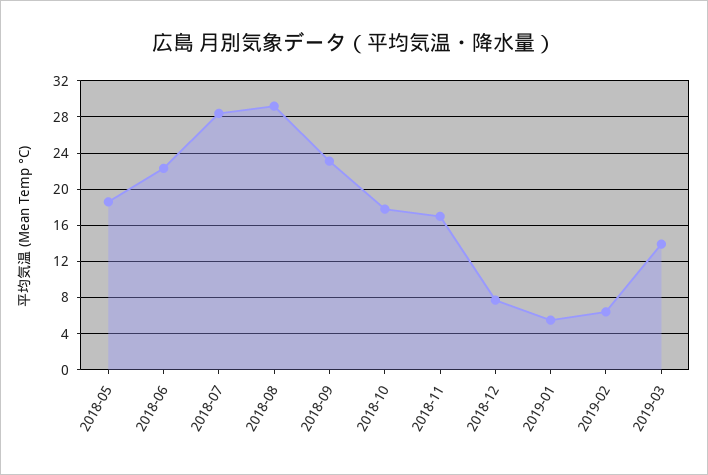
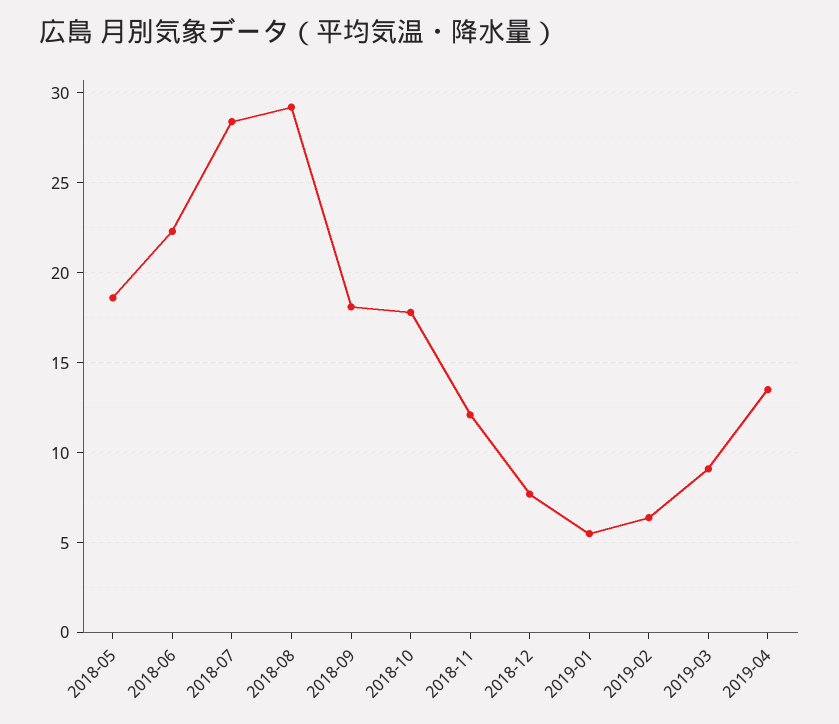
2018-09: 23 -> 18
2018-11: 17 -> 12
2019-03: 14 -> 9
2019-04: none -> 13.5

